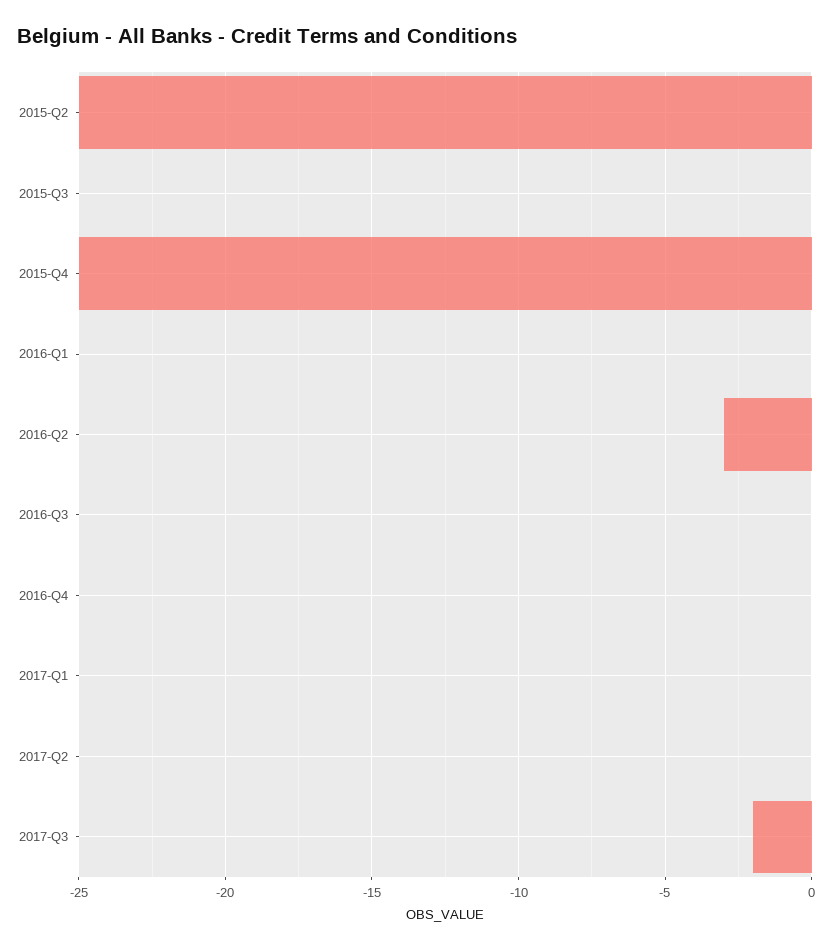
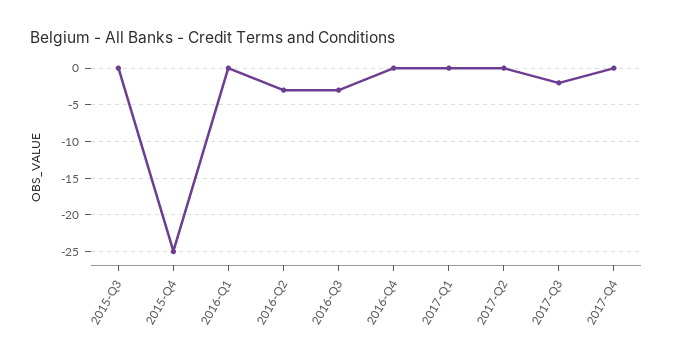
2015-Q2: -25 -> none
2016-Q3: 0 -> -3
2017-Q4: none -> 0

